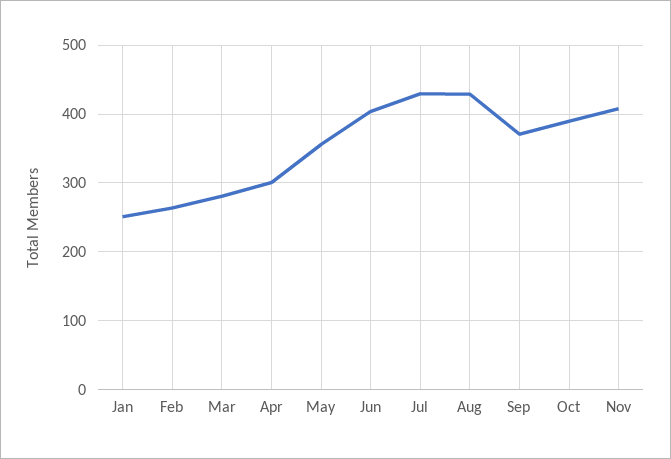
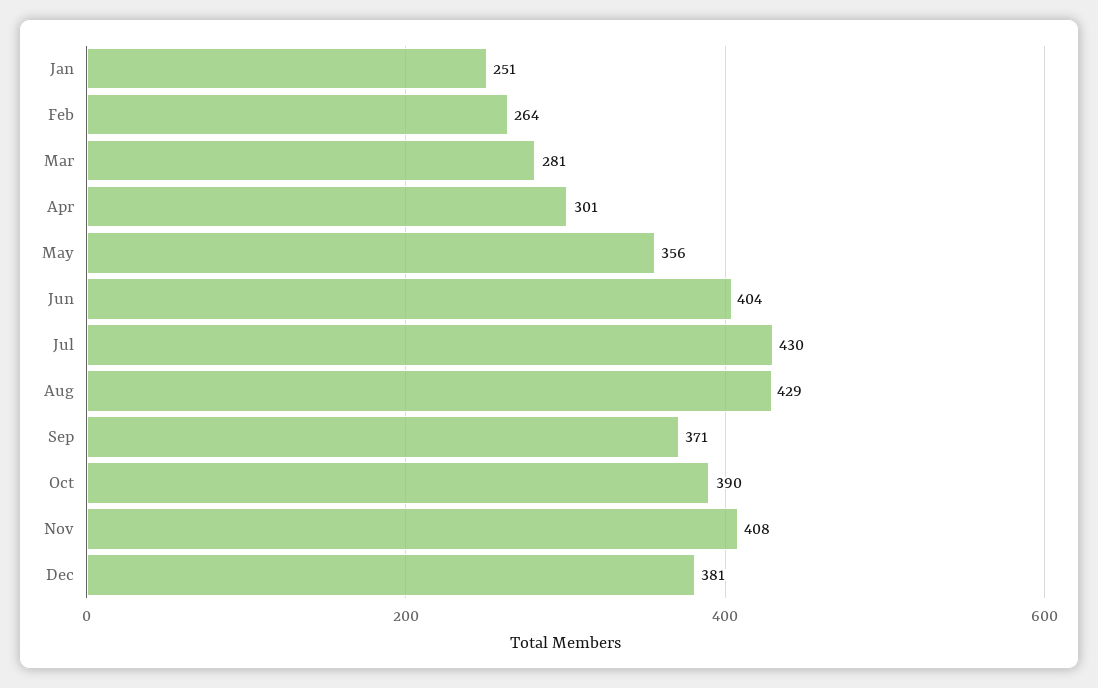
Dec: none -> 381

